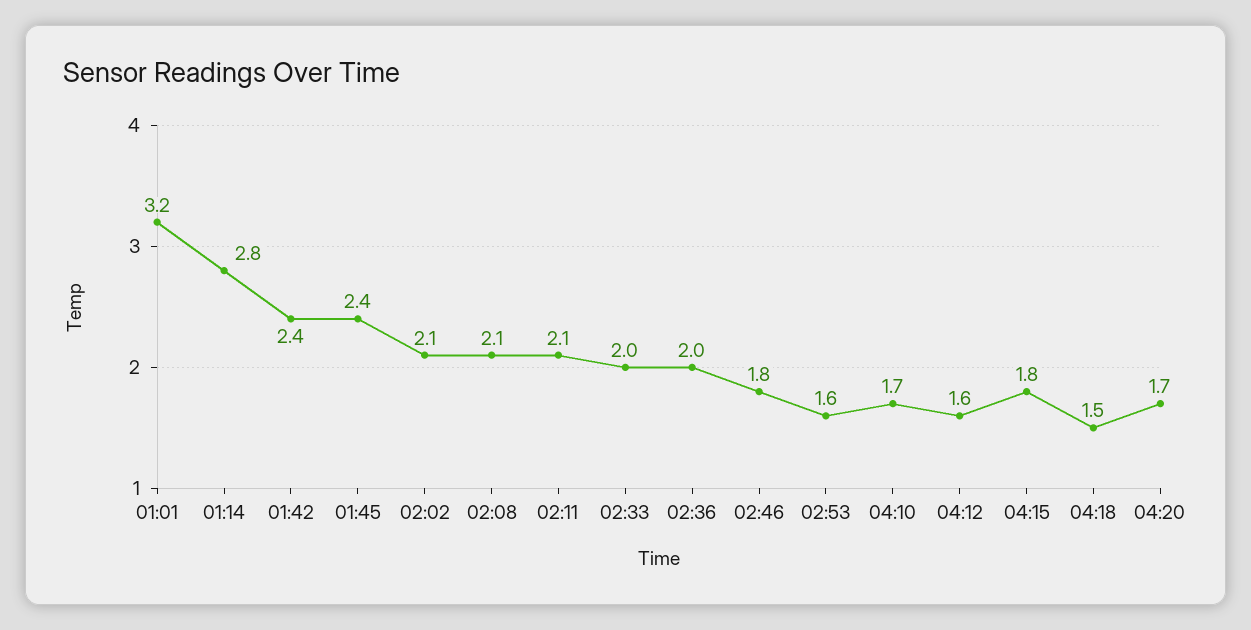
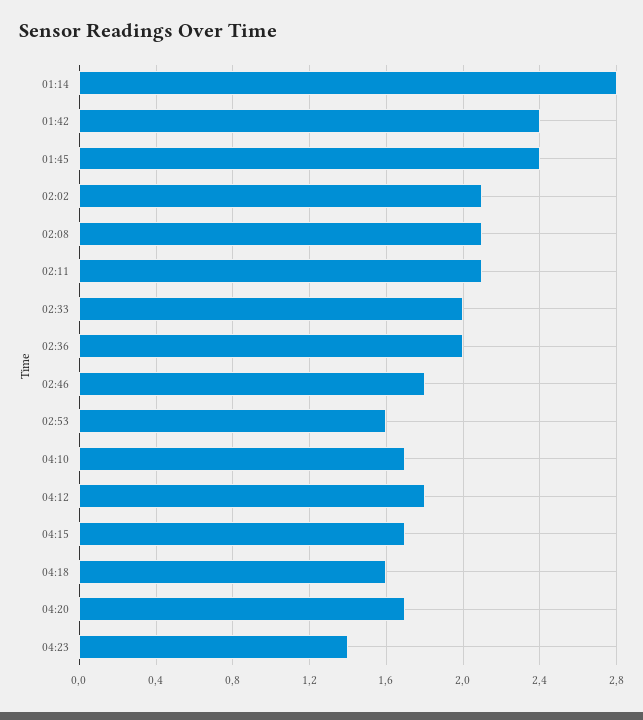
01:01: 3.2 -> none
04:12: 1.6 -> 1.8
04:15: 1.8 -> 1.7
04:18: 1.5 -> 1.6
04:23: none -> 1.4

